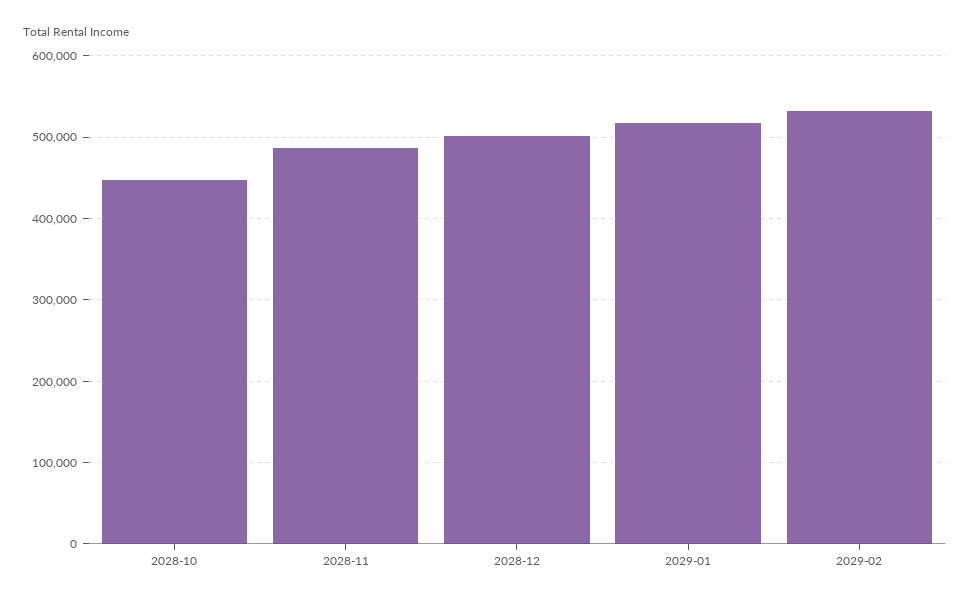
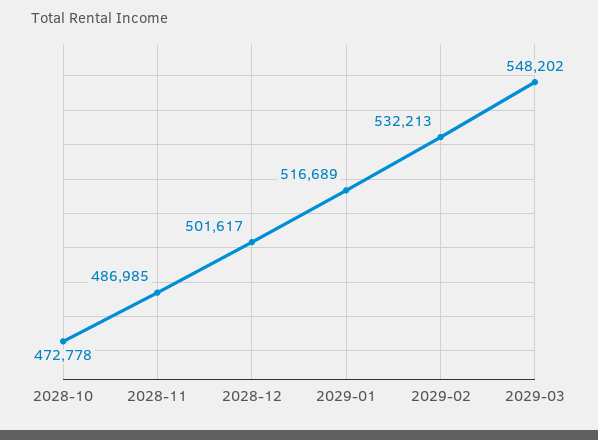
2028-10: 450000 -> 472778
2029-03: none -> 548202

